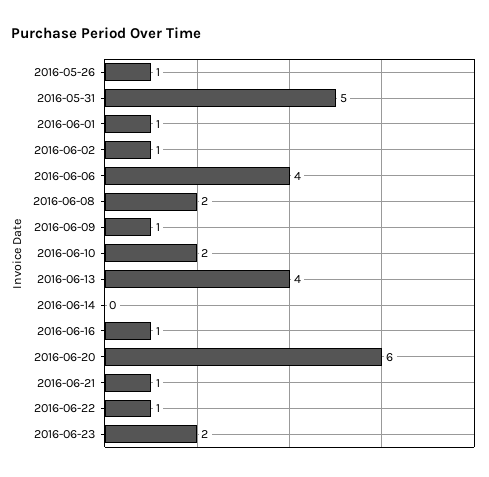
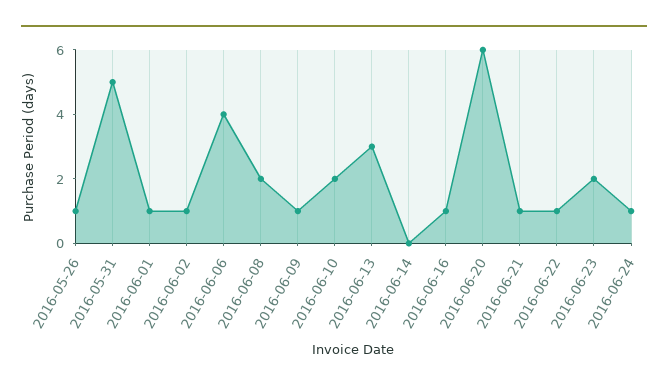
2016-06-13: 4 -> 3
2016-06-24: none -> 1

